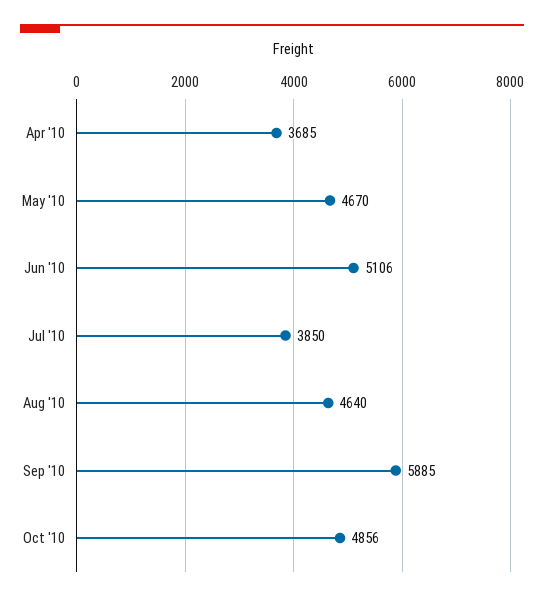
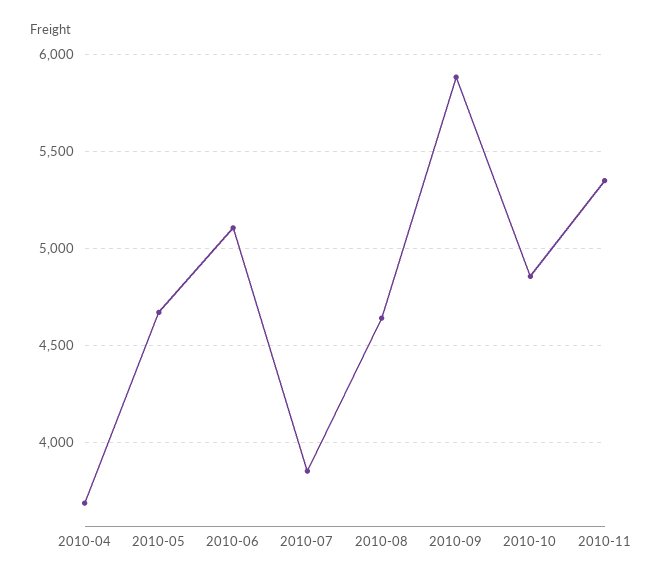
2010-11: none -> 5350

